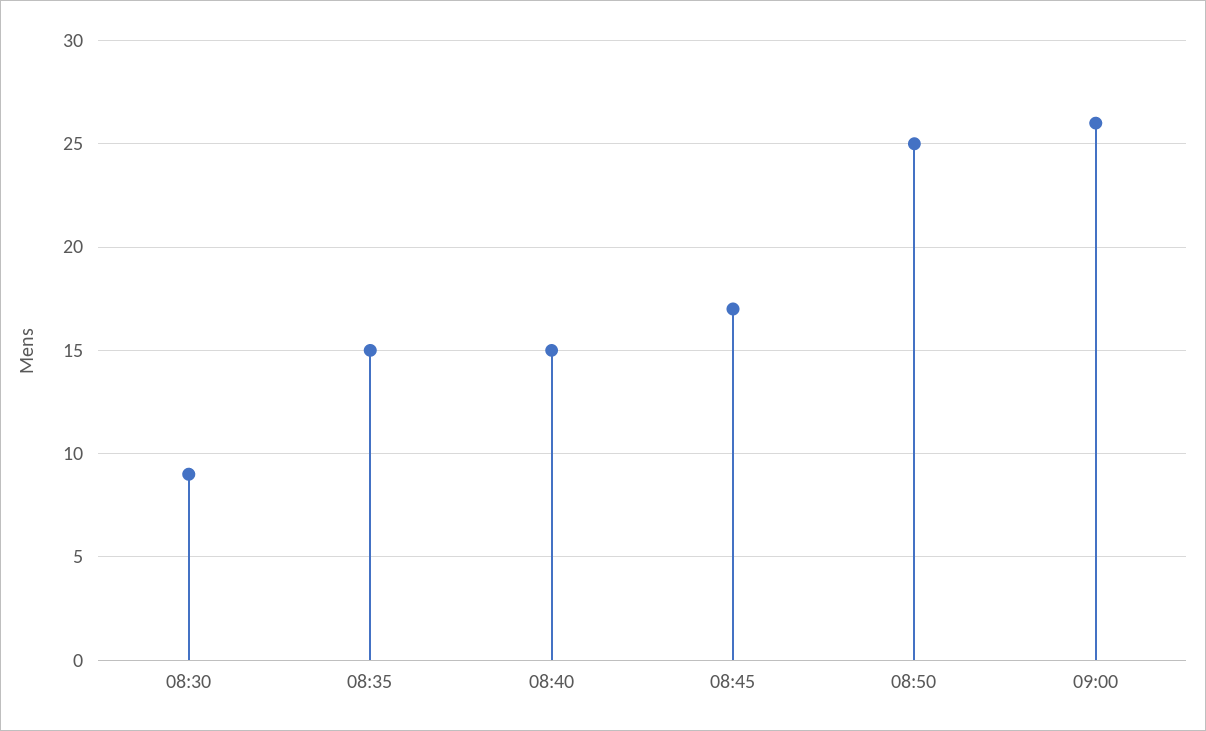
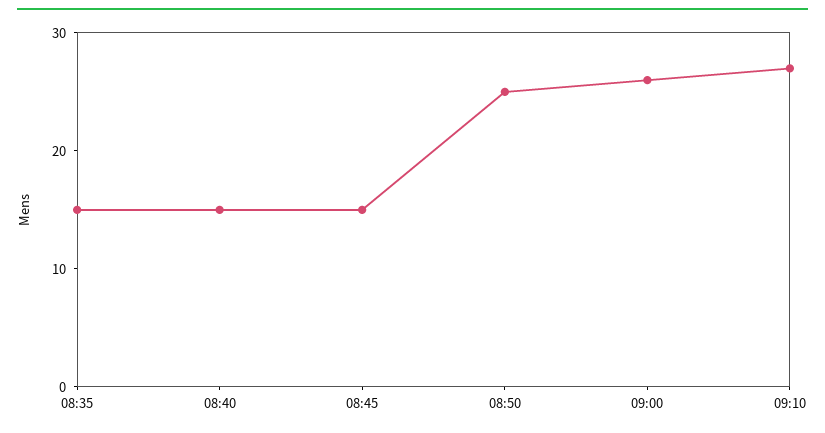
08:30: 9 -> none
08:45: 17 -> 15
09:10: none -> 27

